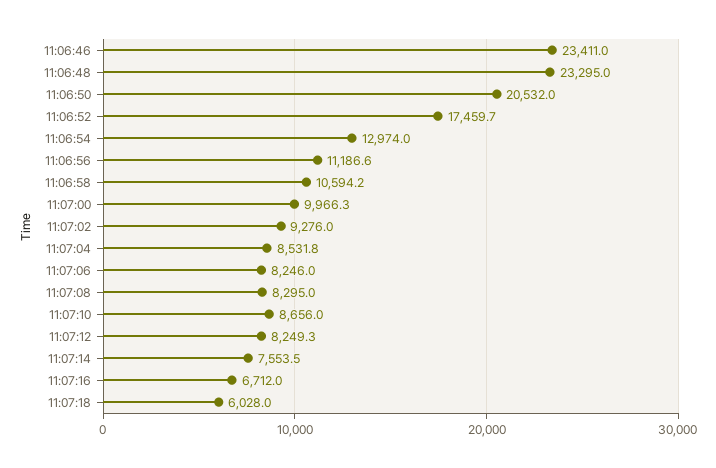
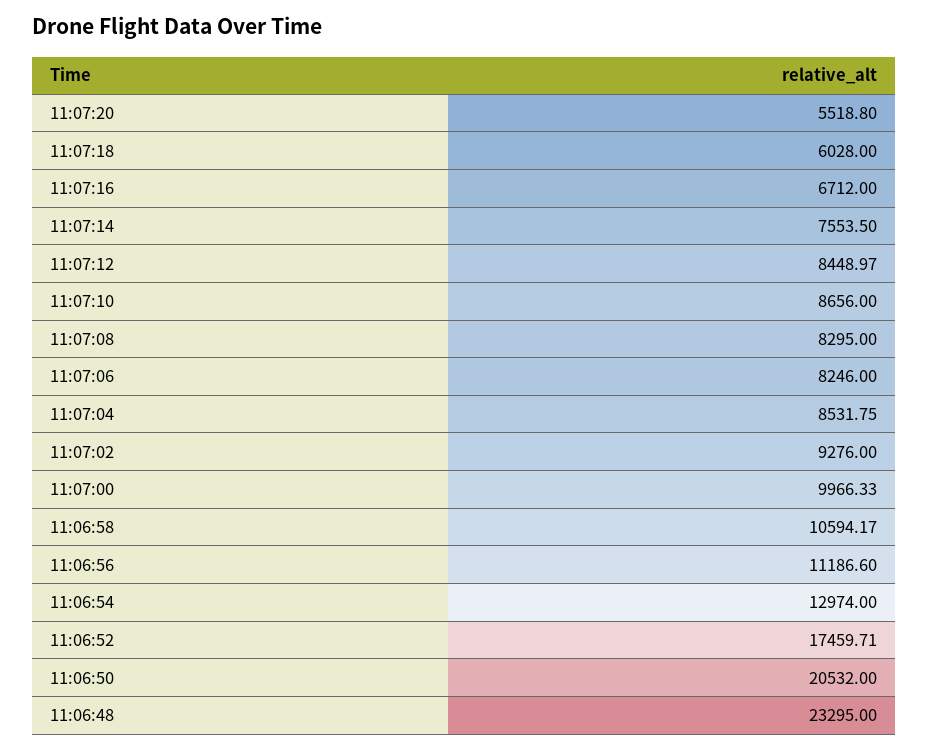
11:06:46: 23411 -> none
11:07:12: 8249.3 -> 8448.97
11:07:20: none -> 5518.8

